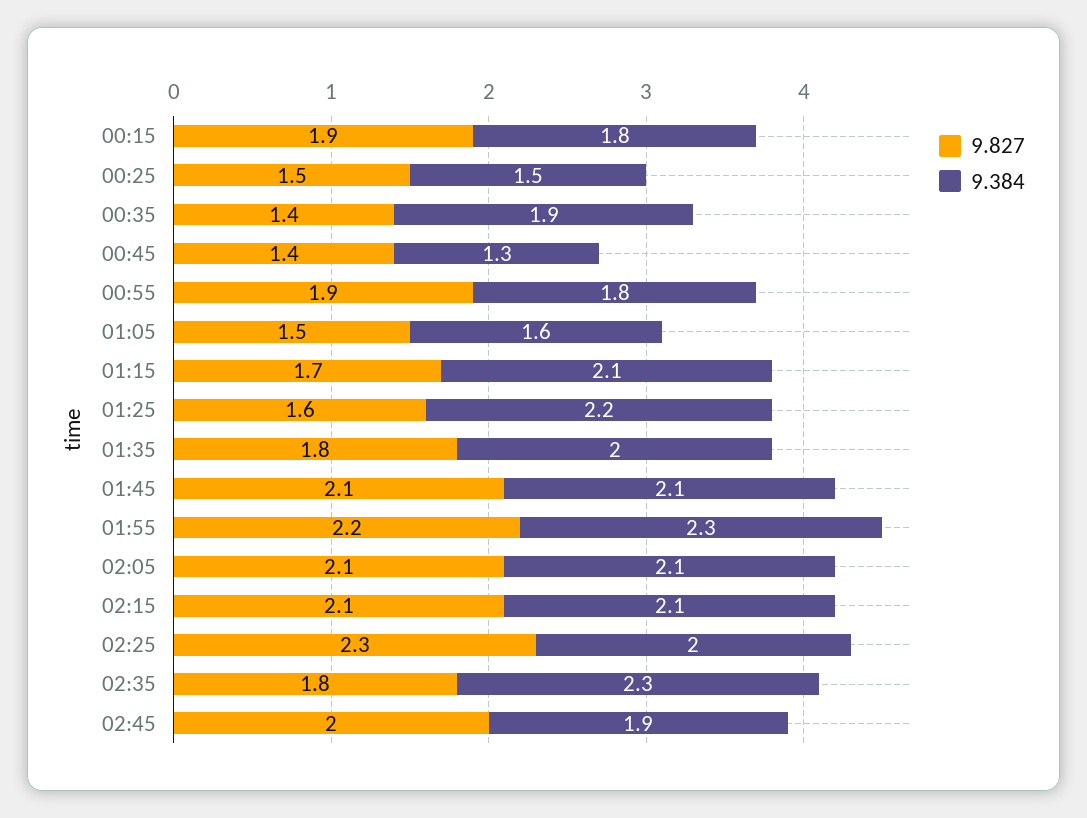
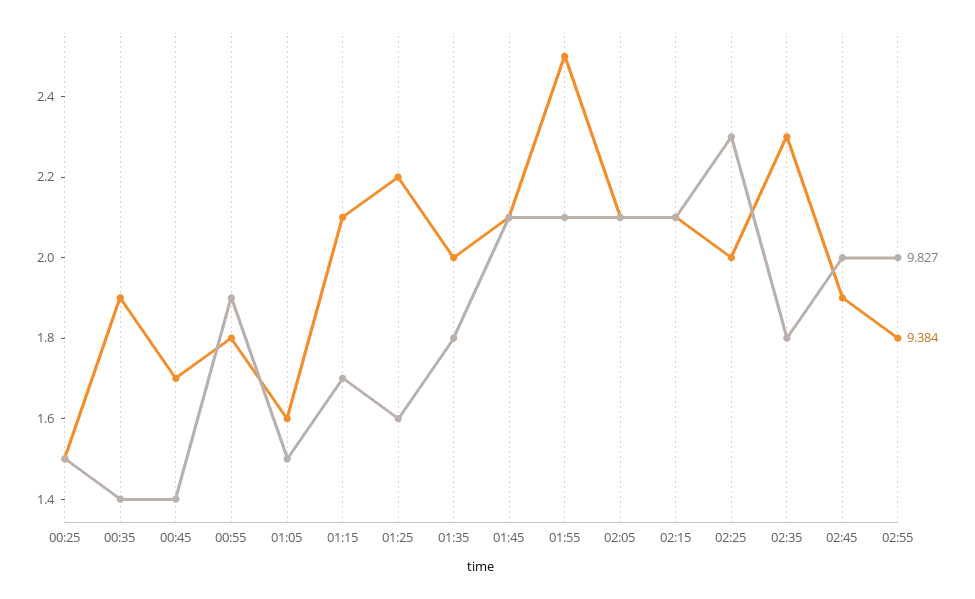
9.827, 00:15: 1.9 -> none
9.384, 00:15: 1.8 -> none
9.384, 00:45: 1.3 -> 1.7
9.827, 01:55: 2.2 -> 2.1
9.384, 01:55: 2.3 -> 2.5
9.827, 02:55: none -> 2
9.384, 02:55: none -> 1.8

